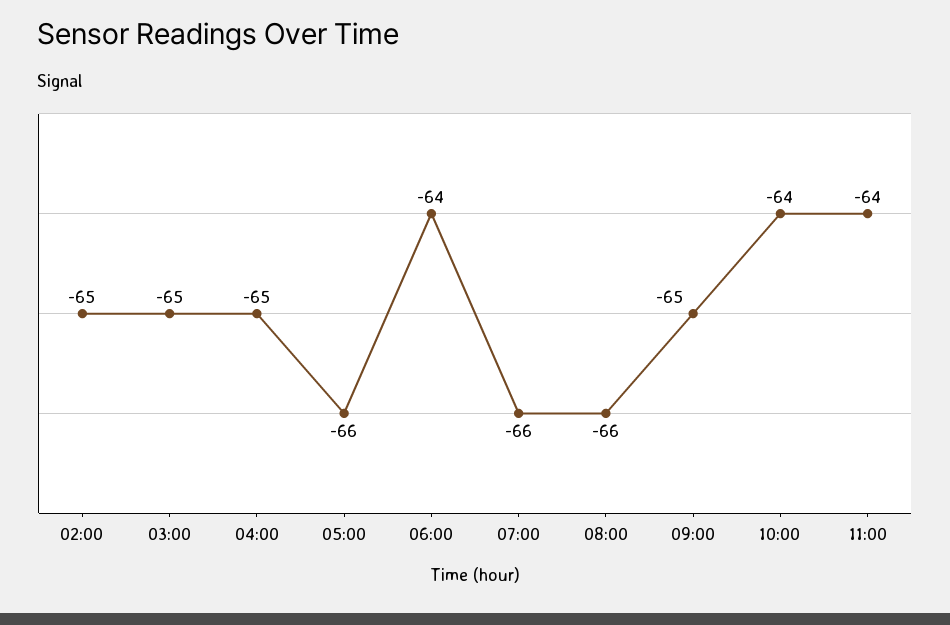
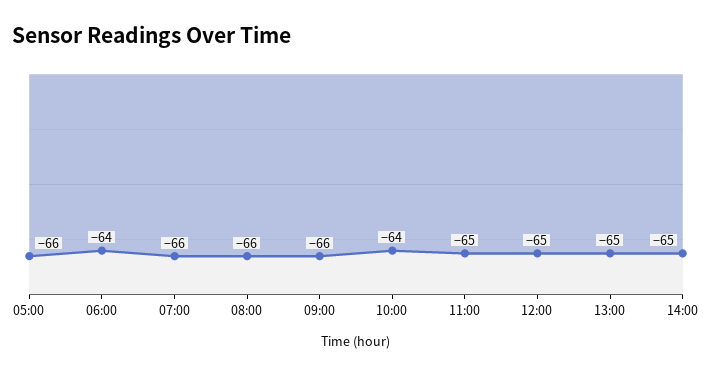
02:00: -65 -> none
03:00: -65 -> none
04:00: -65 -> none
09:00: -65 -> -66
11:00: -64 -> -65
12:00: none -> -65
13:00: none -> -65
14:00: none -> -65

